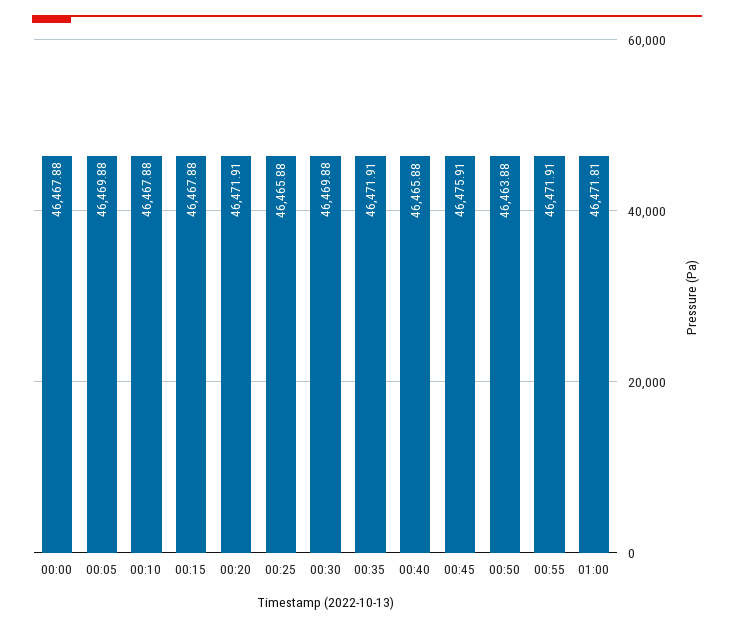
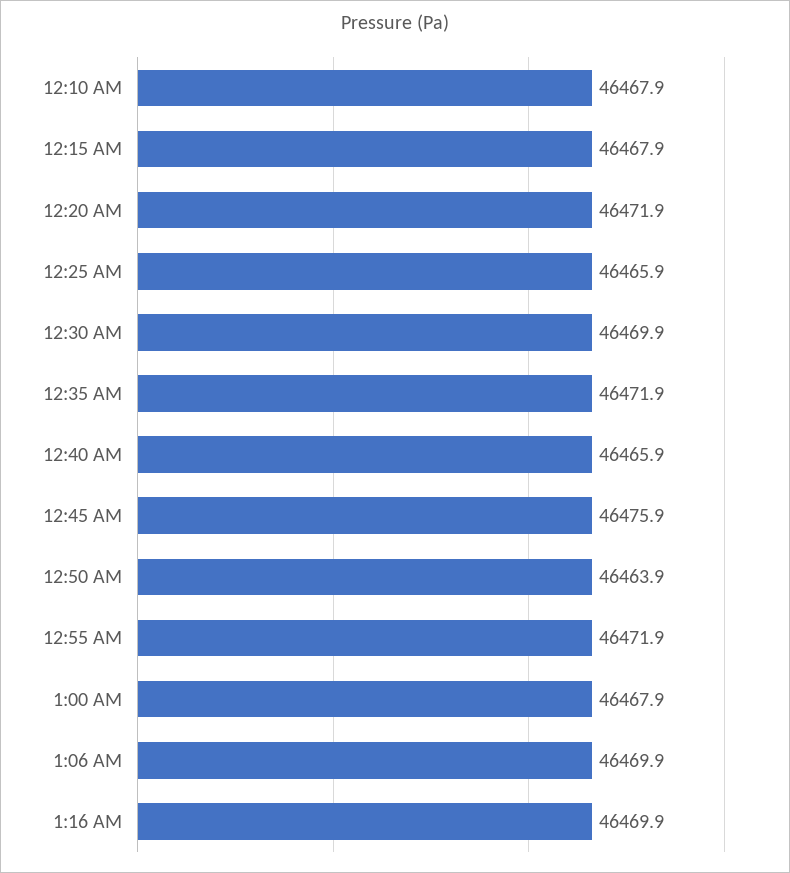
00:00: 46467.88 -> none
00:05: 46469.88 -> none
01:00: 46471.81 -> 46467.9
1:06 AM: none -> 46469.9
1:16 AM: none -> 46469.9

